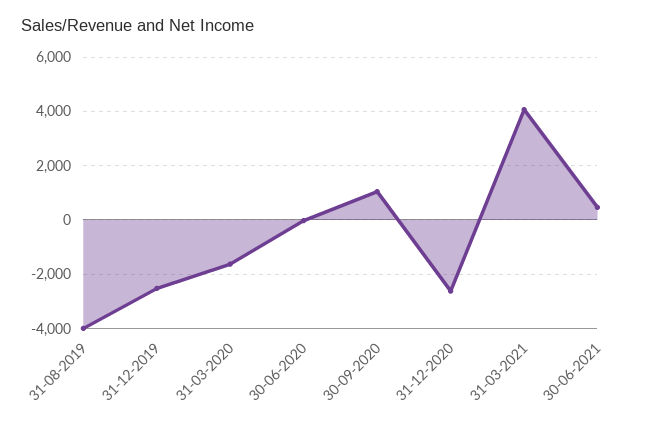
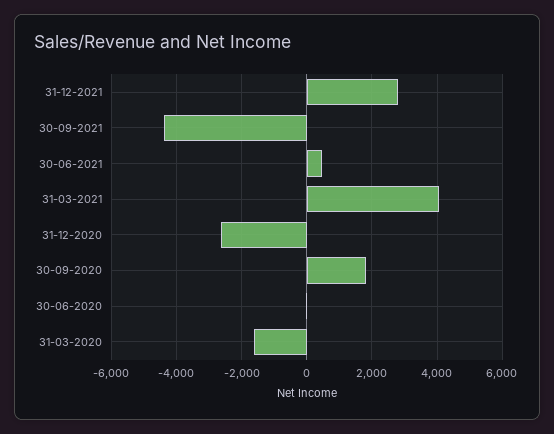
31-08-2019: -4000 -> none
31-12-2019: -2500 -> none
30-09-2020: 1000 -> 1800
31-12-2021: none -> 2800
30-09-2021: none -> -4400

